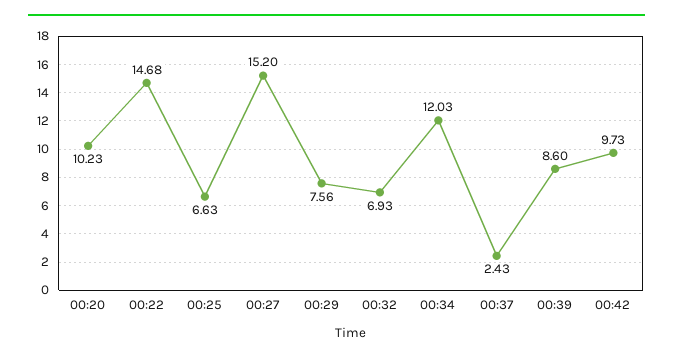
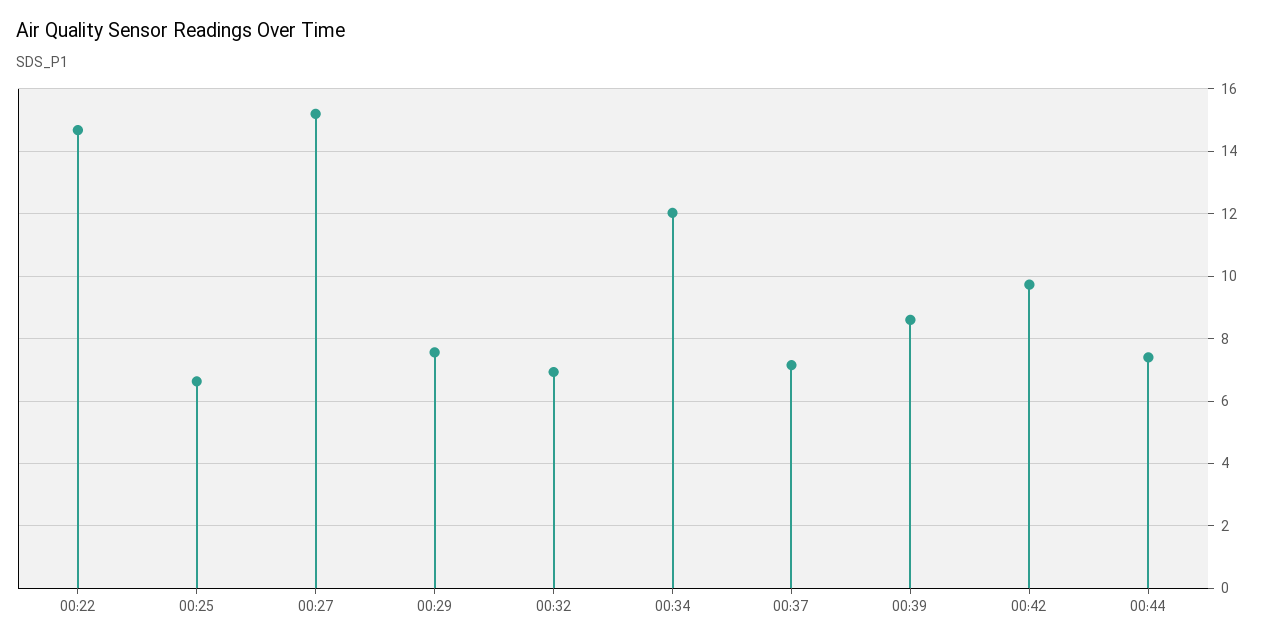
00:20: 10.23 -> none
00:37: 2.43 -> 7.2
00:44: none -> 7.4

